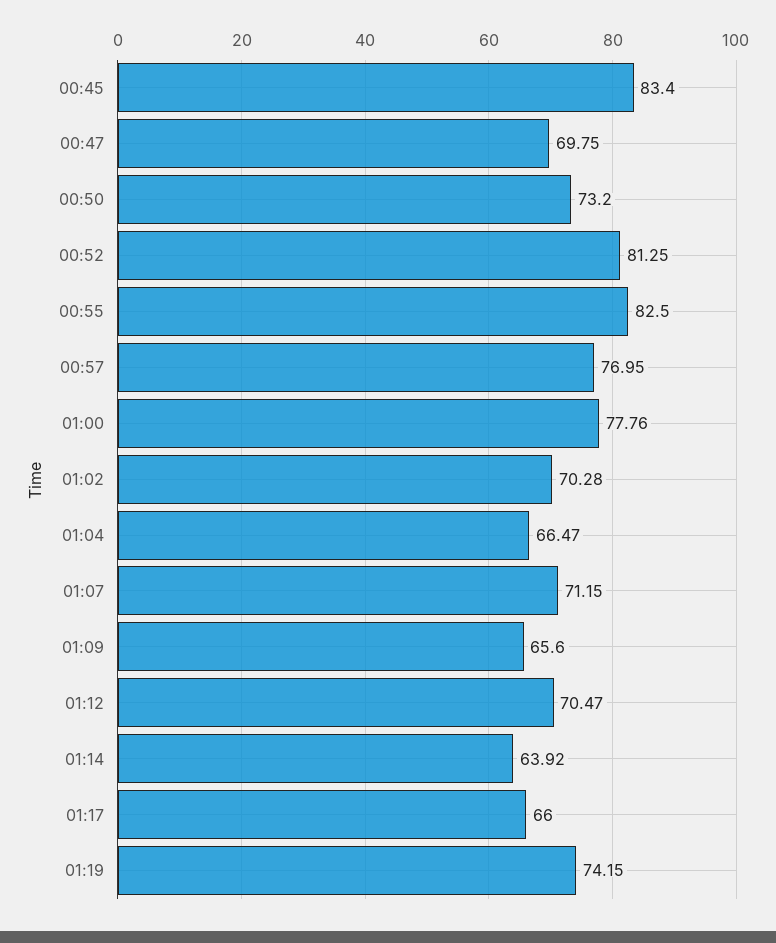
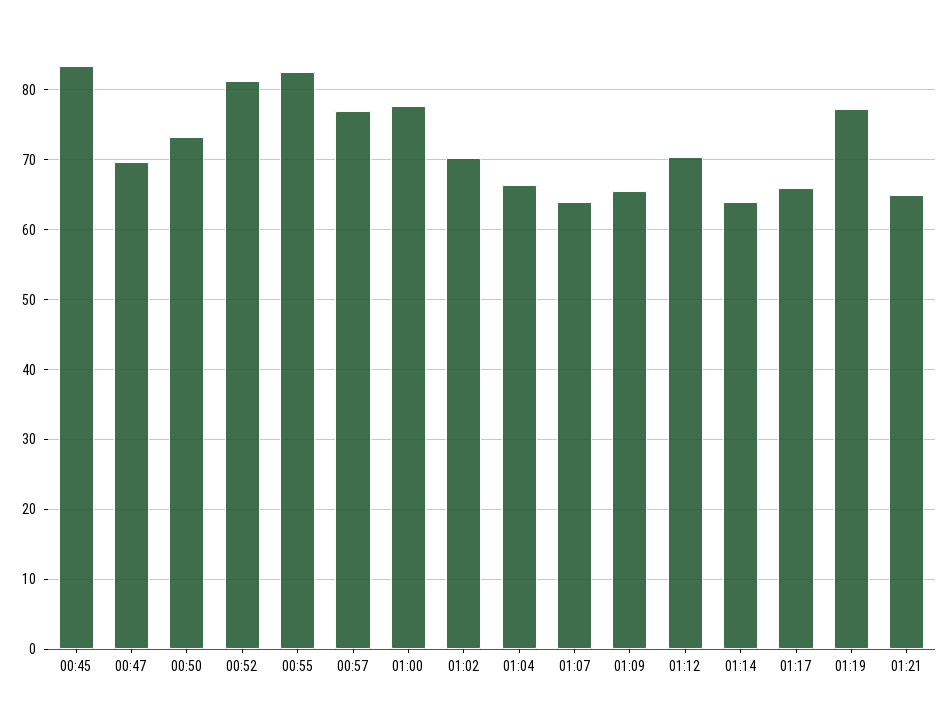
01:07: 71.15 -> 64
01:19: 74.15 -> 77
01:21: none -> 65

